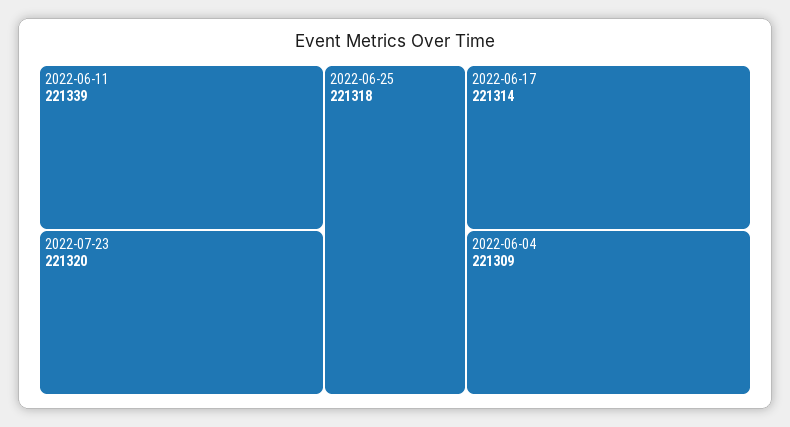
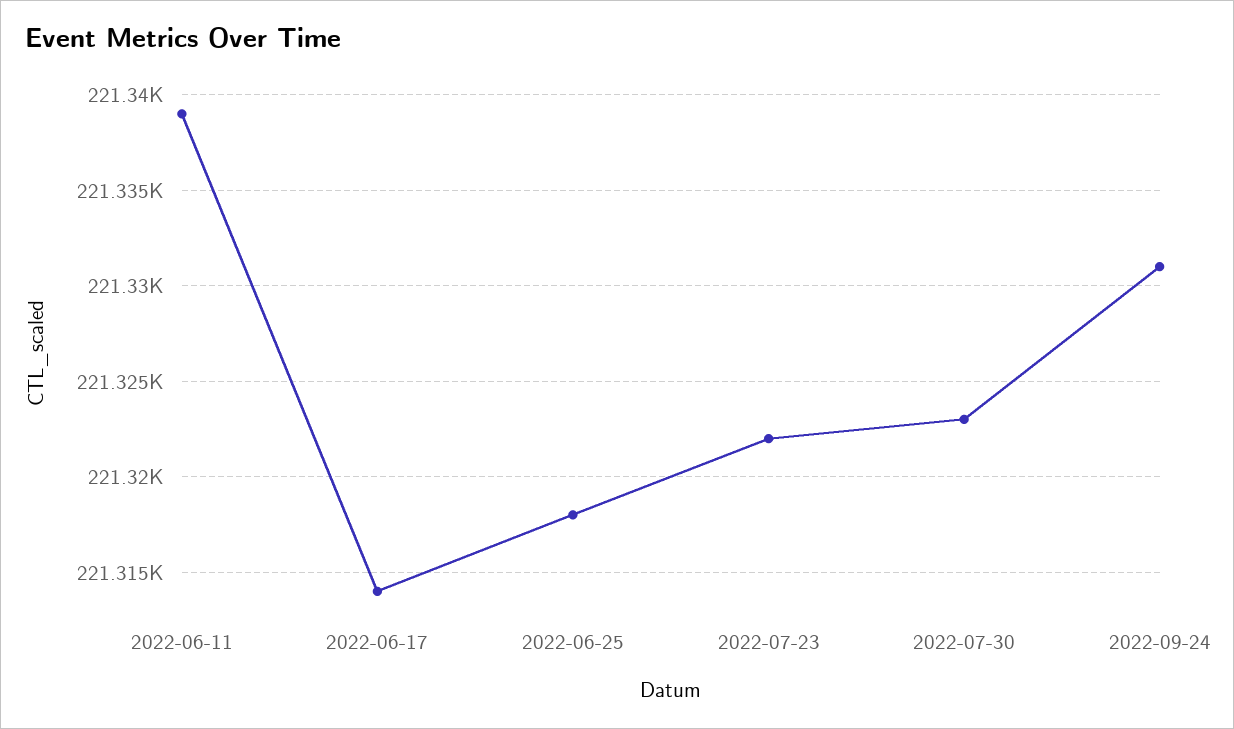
2022-07-23: 221320 -> 221322
2022-06-04: 221309 -> none
2022-07-30: none -> 221323
2022-09-24: none -> 221331

